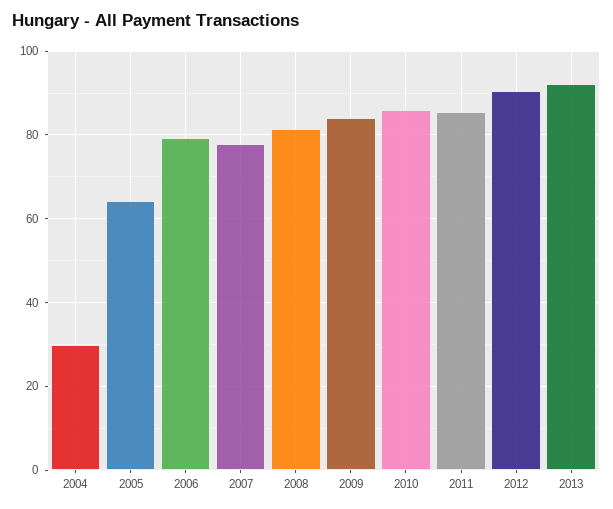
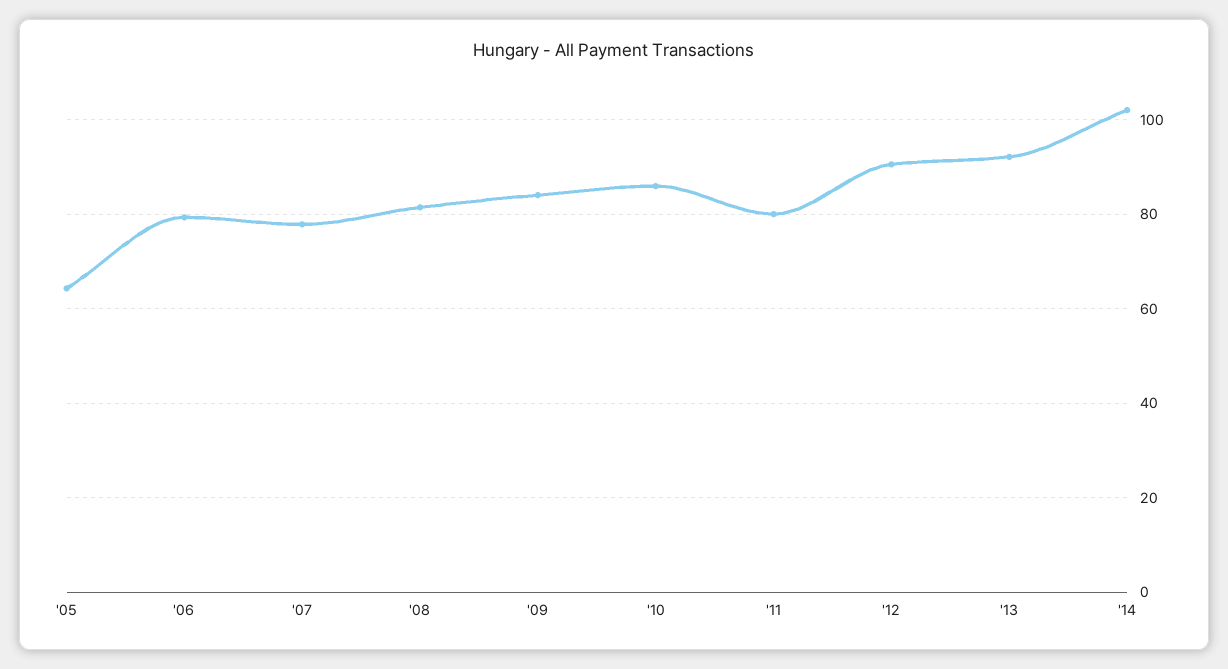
2004: 30 -> none
2011: 86 -> 80
'14: none -> 102

